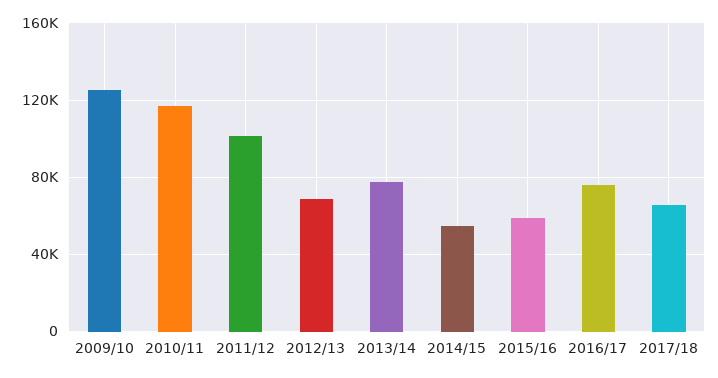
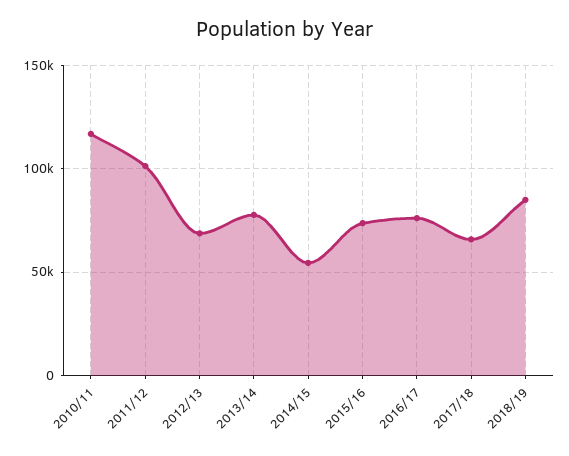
2009/10: 125000 -> none
2015/16: 60000 -> 75000
2018/19: none -> 85000

